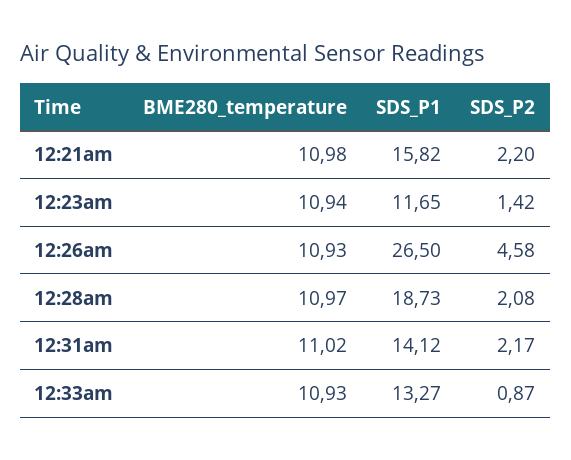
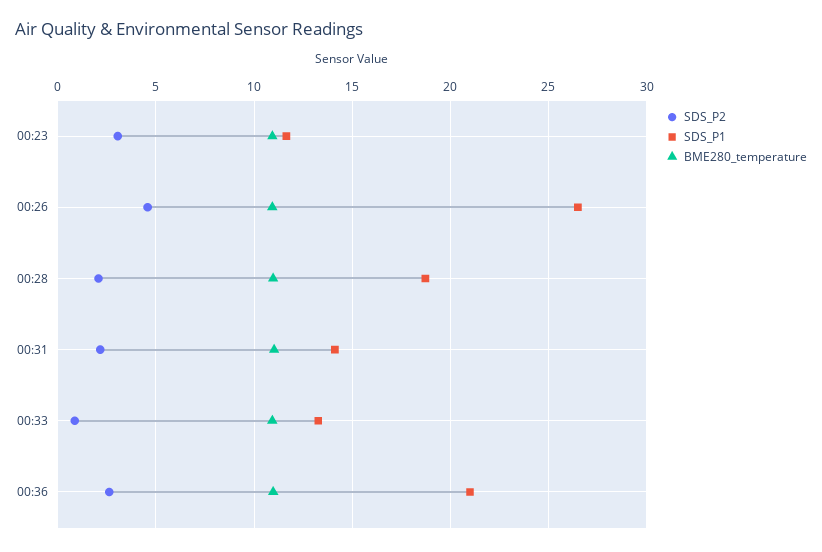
BME280_temperature, 12:21am: 10.98 -> none
SDS_P1, 12:21am: 15.82 -> none
SDS_P2, 12:21am: 2.2 -> none
SDS_P2, 12:23am: 1.42 -> 3
SDS_P2, 00:36: none -> 2.5
SDS_P1, 00:36: none -> 21
BME280_temperature, 00:36: none -> 11

